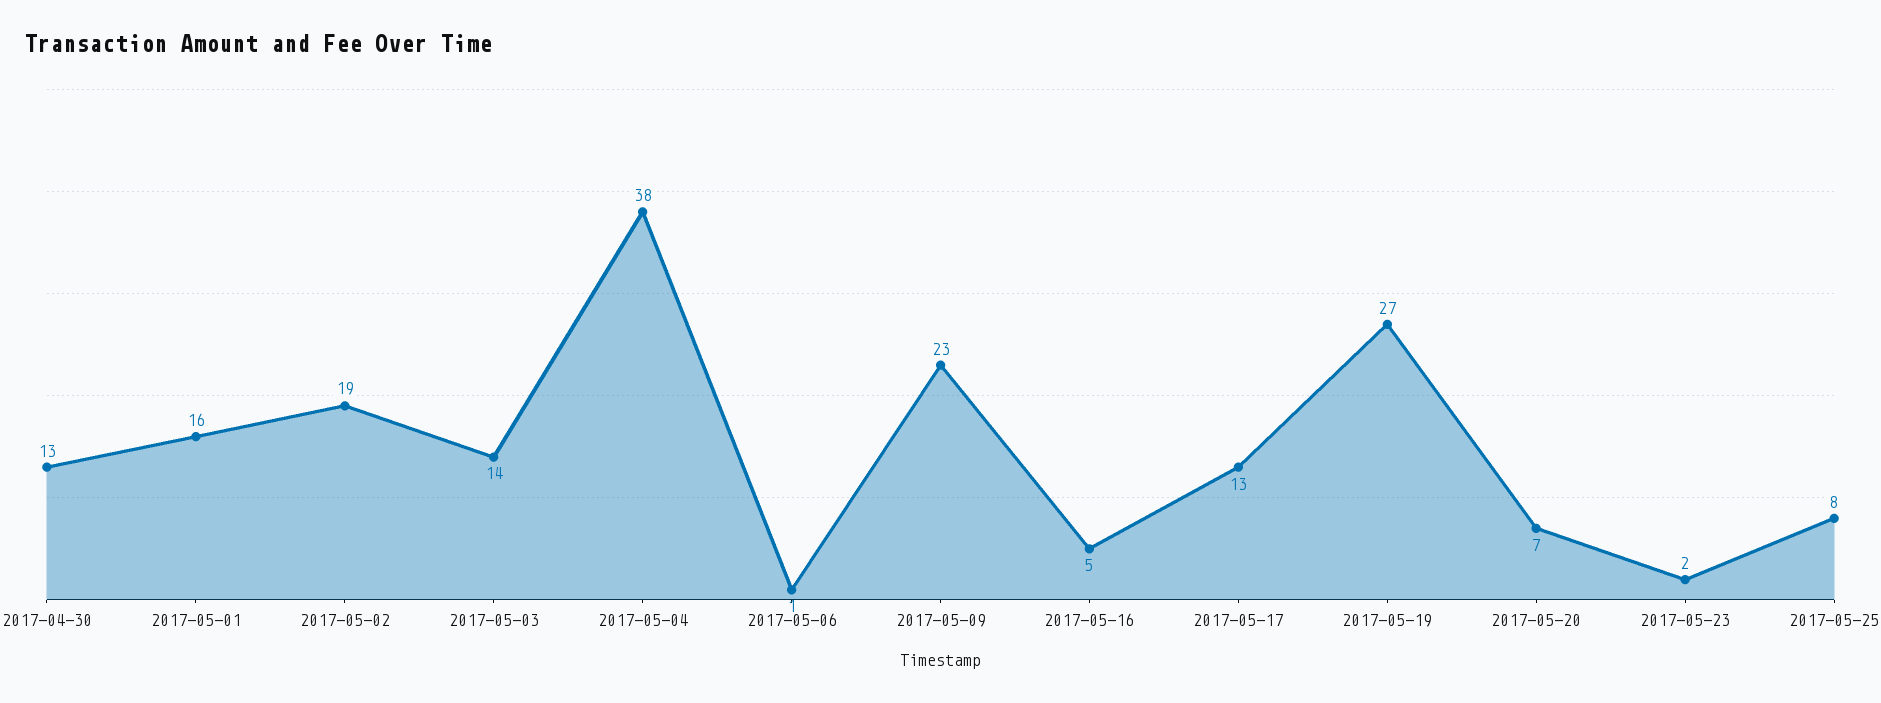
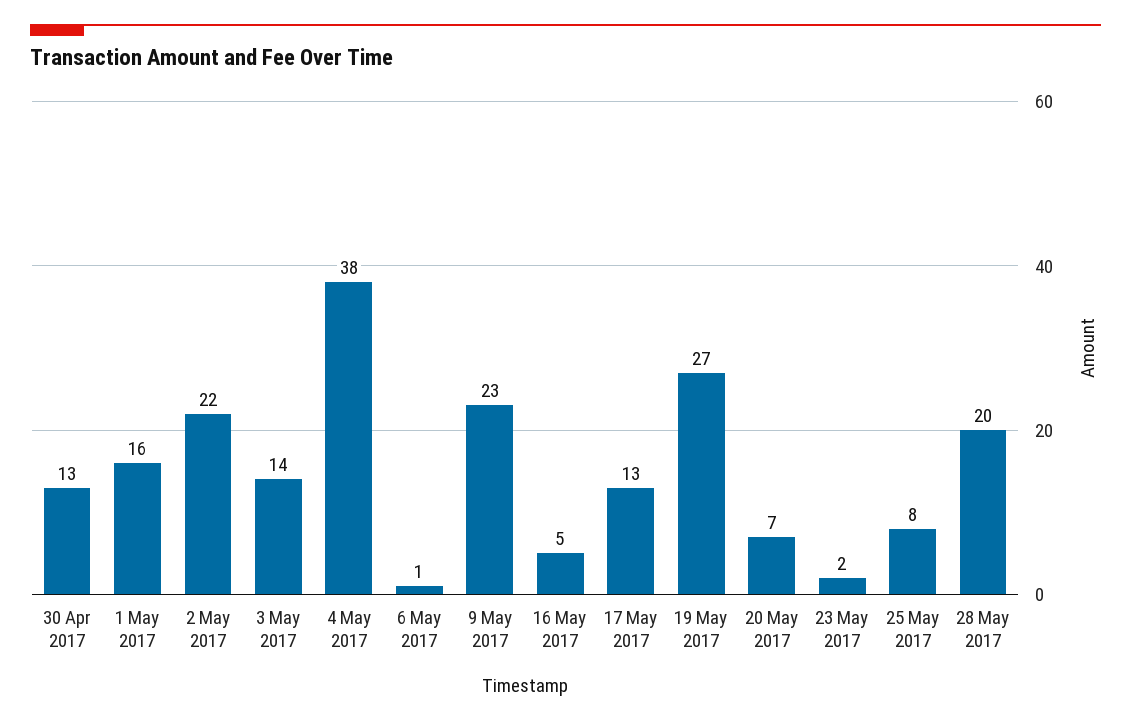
2017-05-02: 19 -> 22
28 May 2017: none -> 20

